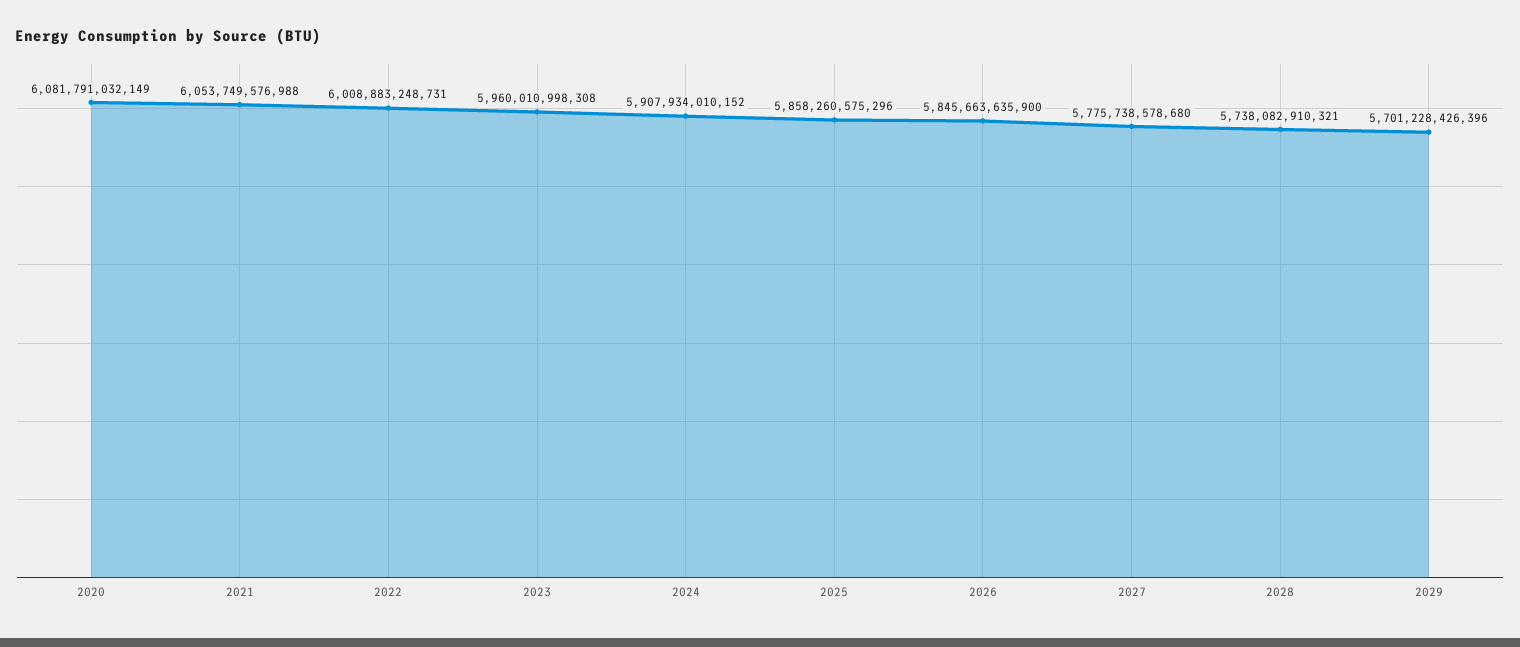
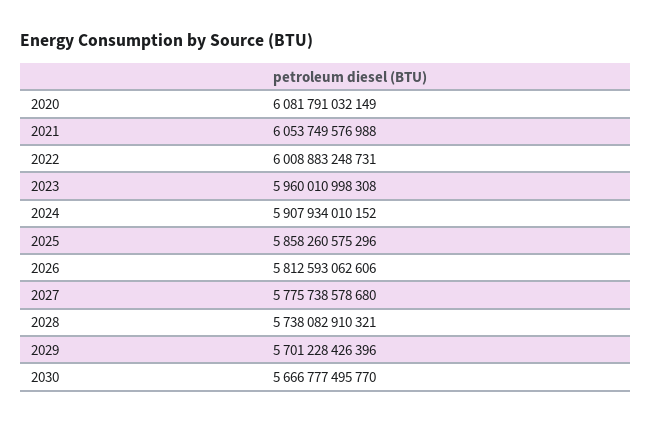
2026: 5845663635900 -> 5812593062606
2030: none -> 5666777495770

